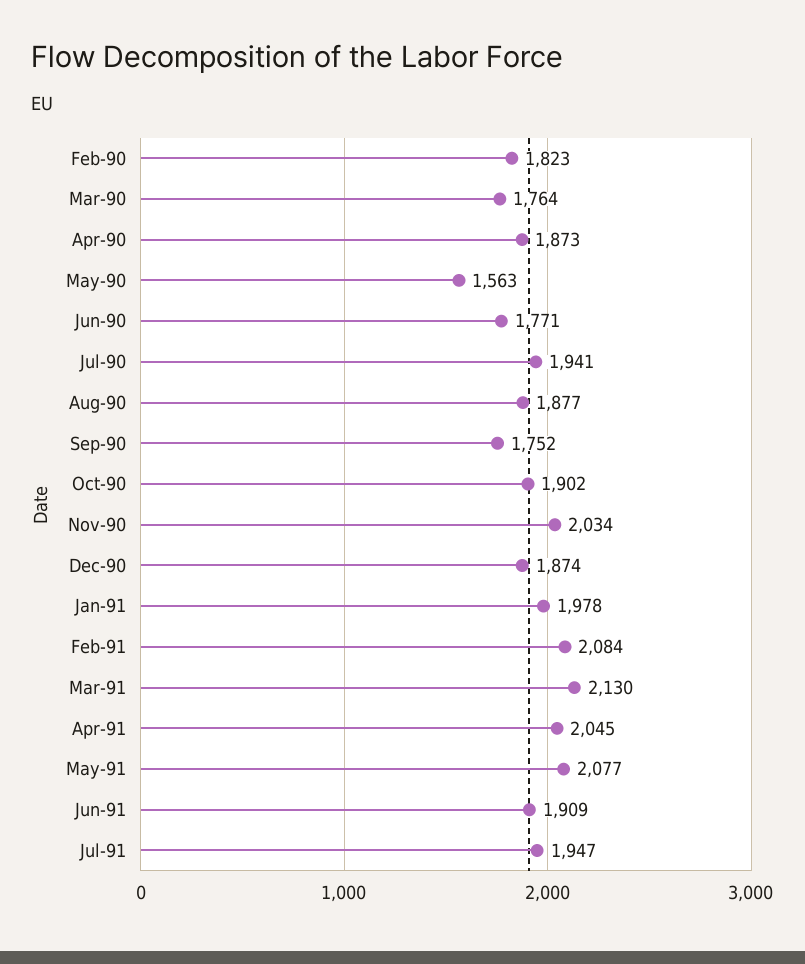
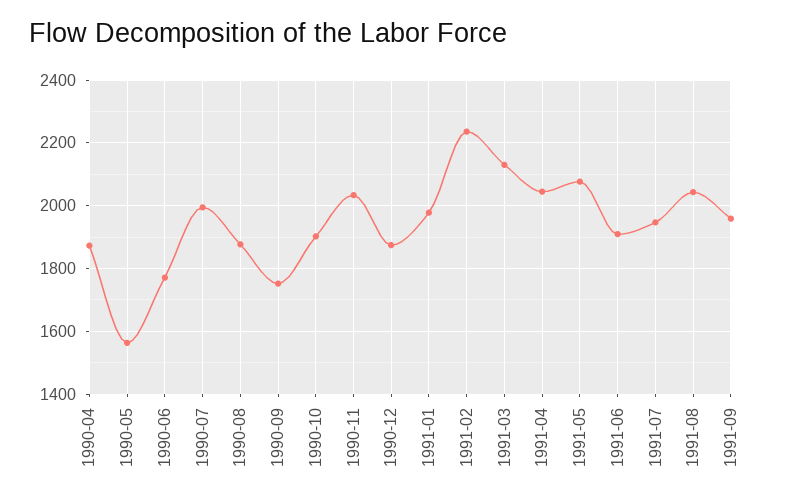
Feb-90: 1823 -> none
Mar-90: 1764 -> none
Jul-90: 1941 -> 2000
Feb-91: 2084 -> 2240
1991-08: none -> 2040
1991-09: none -> 1960

